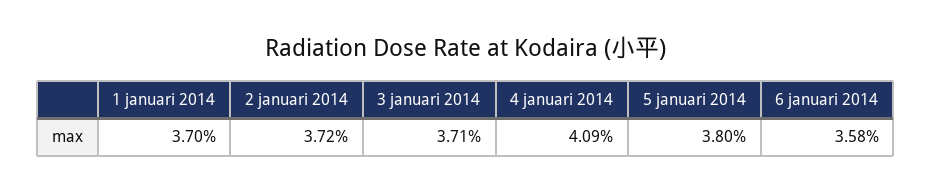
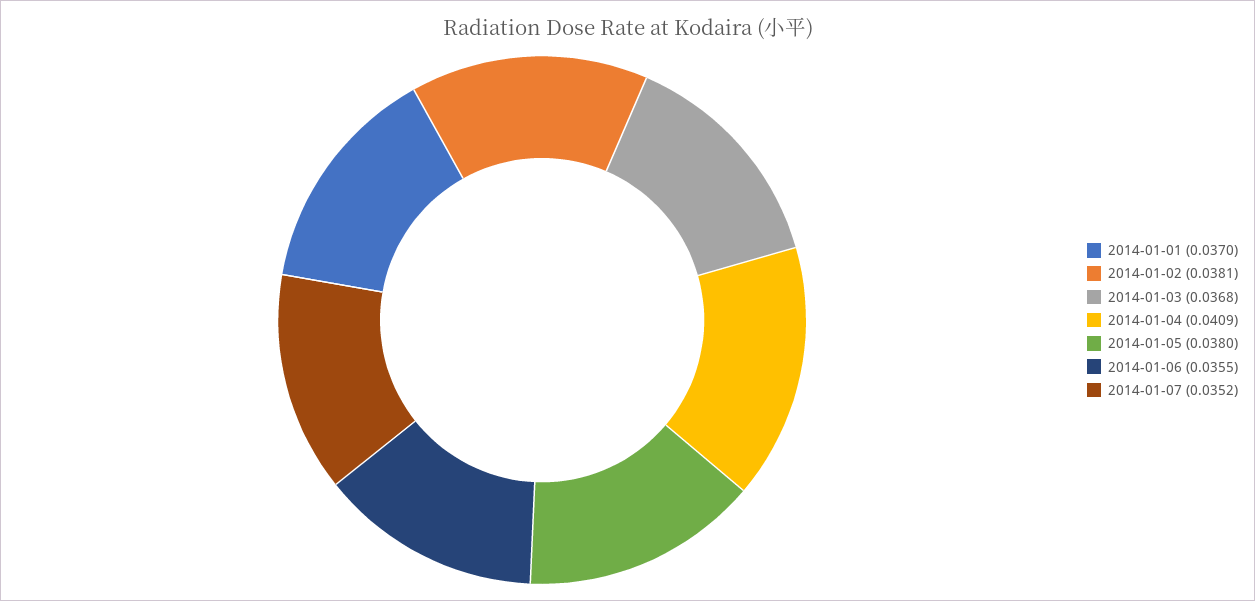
2 januari 2014: 0.0372 -> 0.0381
3 januari 2014: 0.0371 -> 0.0368
6 januari 2014: 0.0358 -> 0.0355
2014-01-07: none -> 0.0352

